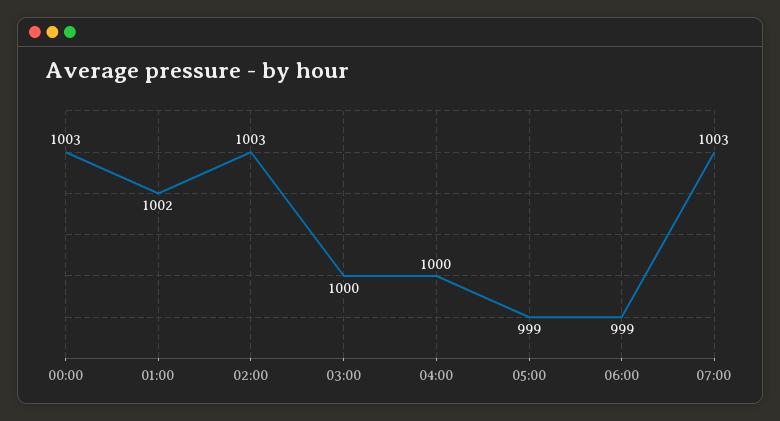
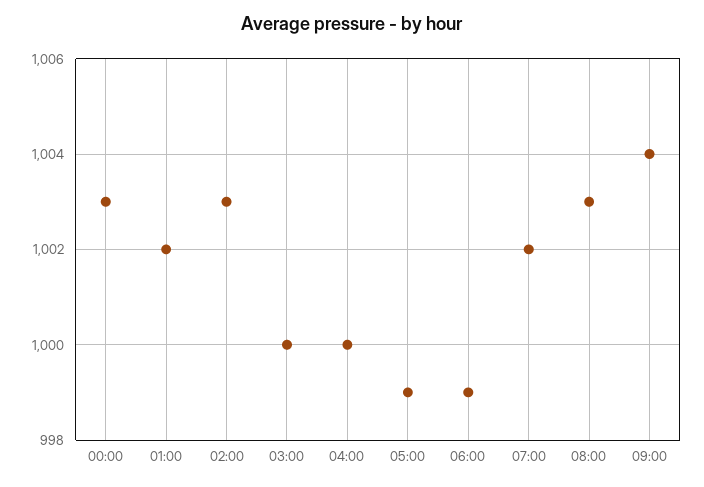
07:00: 1003 -> 1002
08:00: none -> 1003
09:00: none -> 1004

